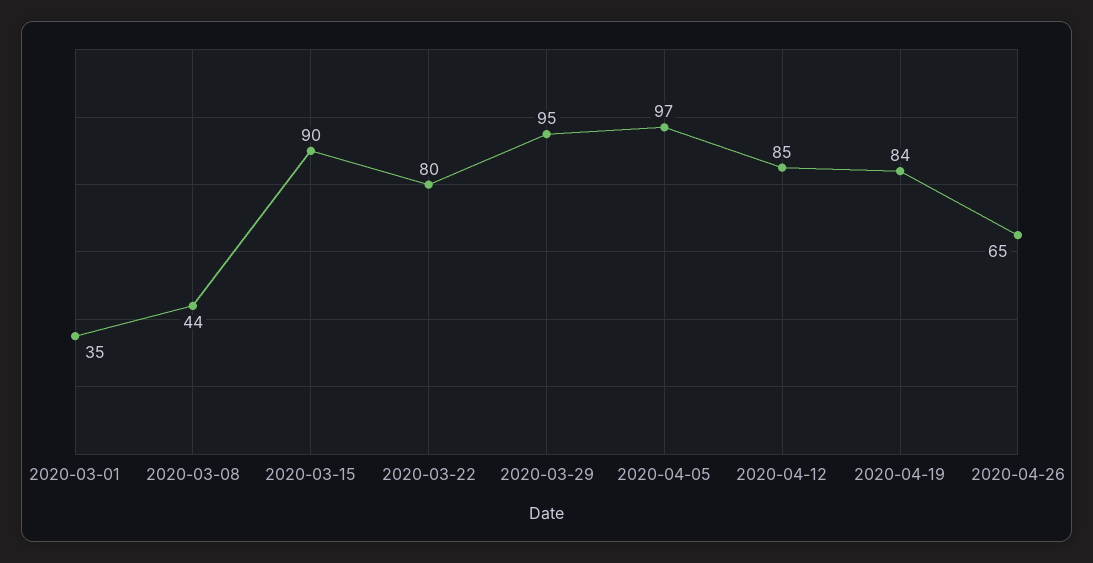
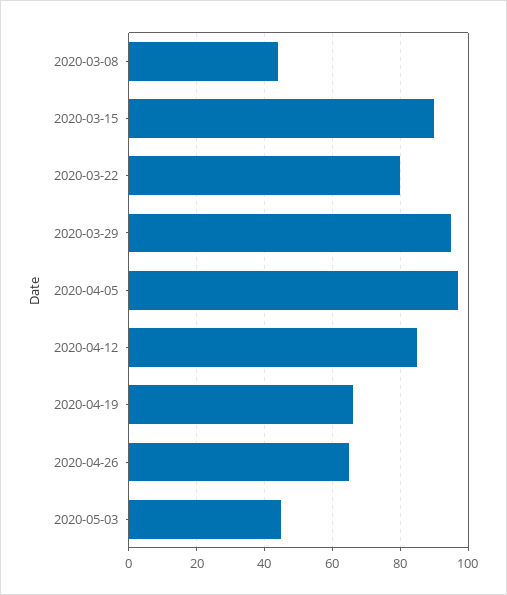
2020-03-01: 35 -> none
2020-04-19: 84 -> 65
2020-05-03: none -> 45

